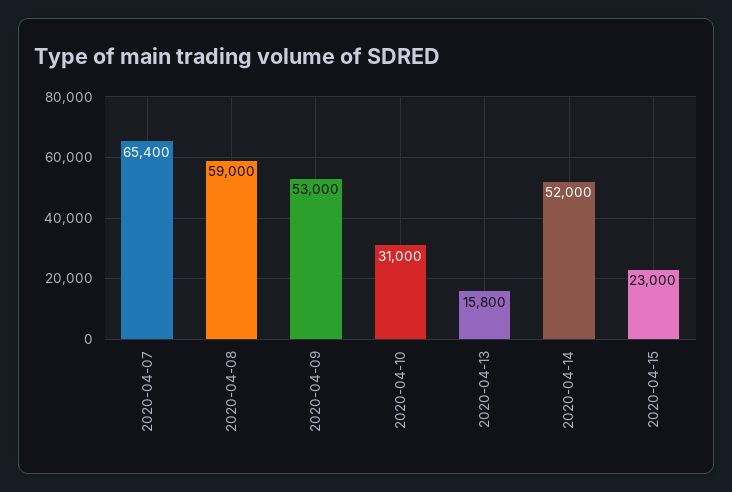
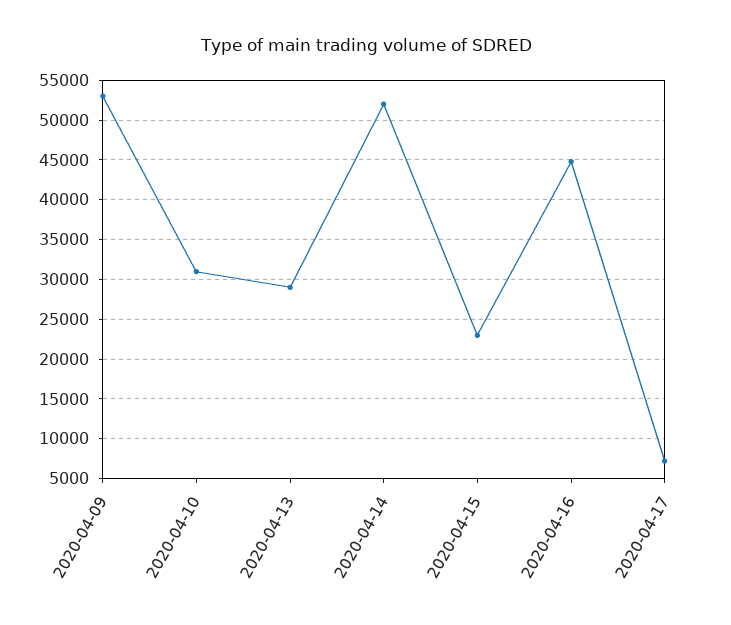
2020-04-07: 65400 -> none
2020-04-08: 59000 -> none
2020-04-13: 15800 -> 29000
2020-04-16: none -> 45000
2020-04-17: none -> 7000

